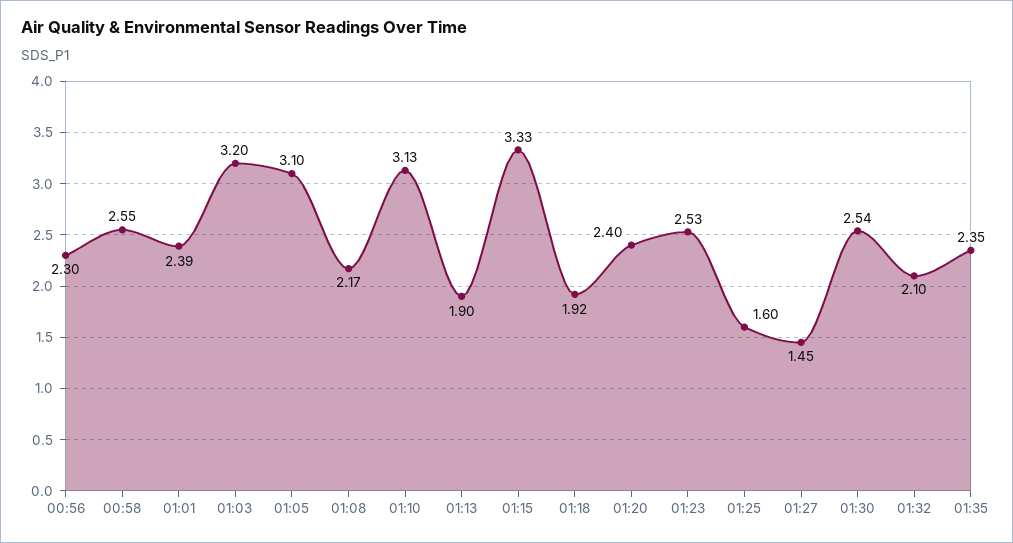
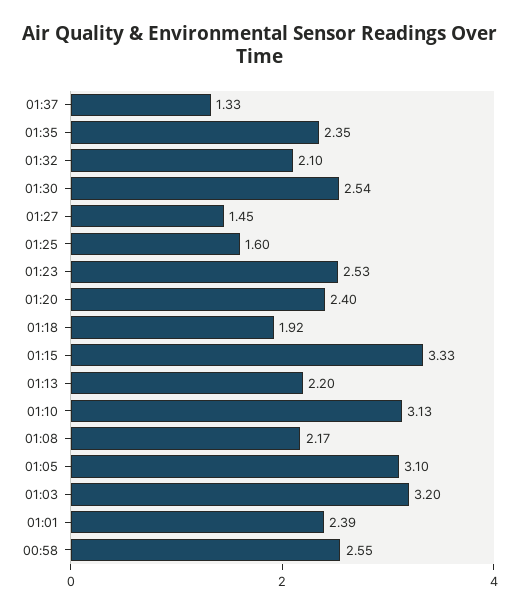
00:56: 2.3 -> none
01:13: 1.9 -> 2.2
01:37: none -> 1.33

